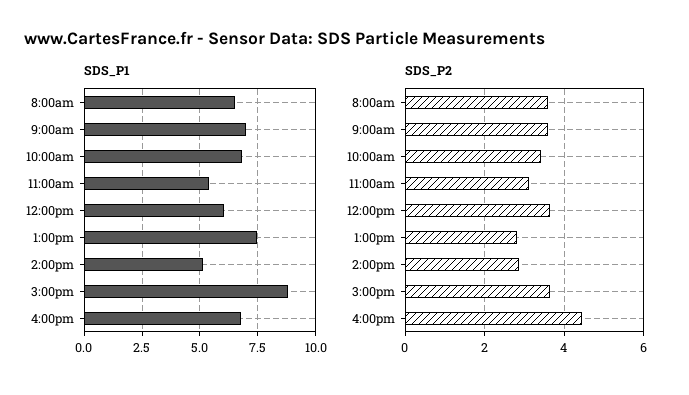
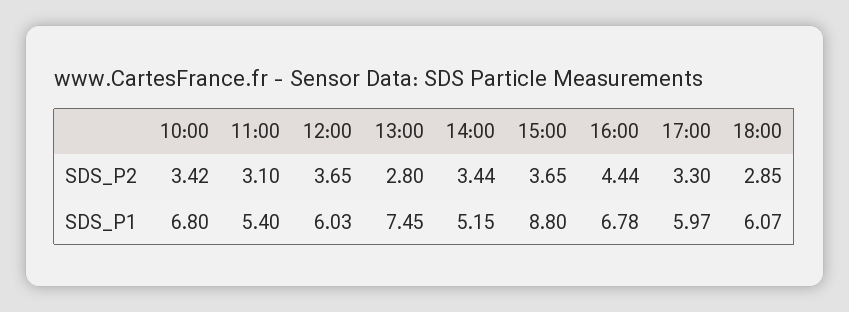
SDS_P1, 8:00am: 6.5 -> none
SDS_P1, 9:00am: 7 -> none
SDS_P2, 8:00am: 3.6 -> none
SDS_P2, 9:00am: 3.6 -> none
SDS_P2, 2:00pm: 2.8 -> 3.44
SDS_P2, 17:00: none -> 3.3
SDS_P2, 18:00: none -> 2.85
SDS_P1, 17:00: none -> 5.97
SDS_P1, 18:00: none -> 6.07

